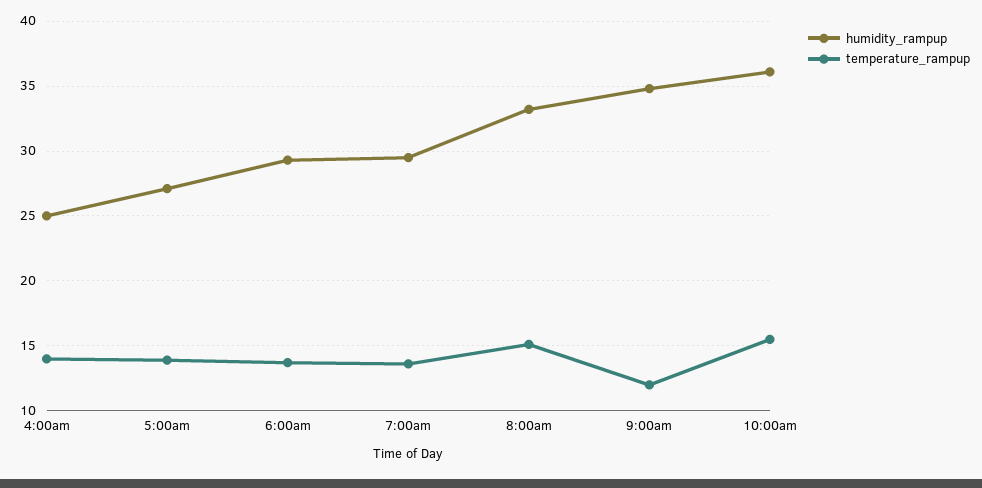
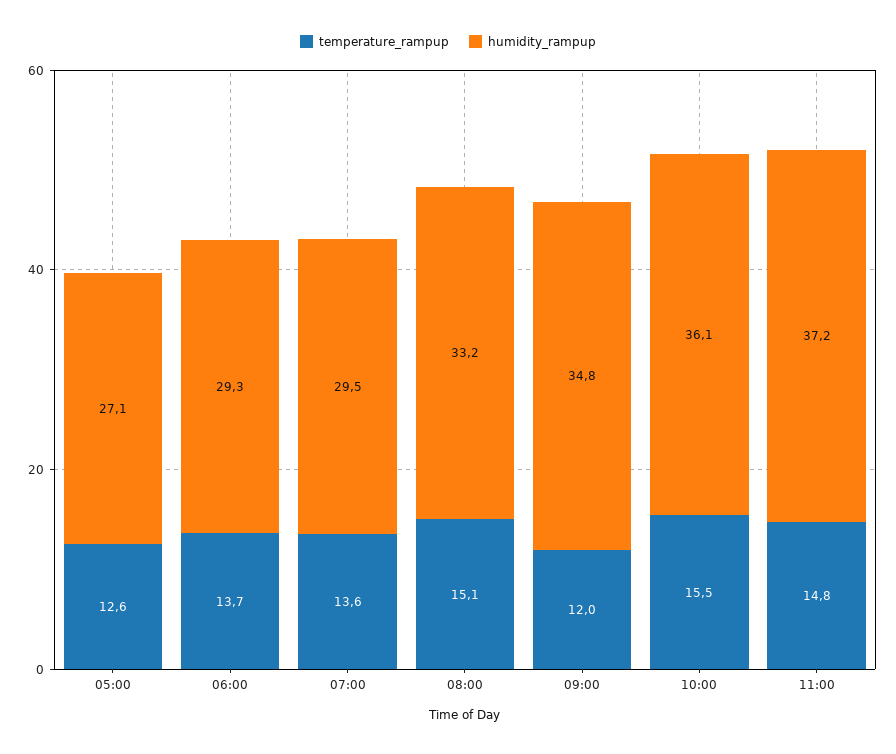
humidity_rampup, 4:00am: 25 -> none
temperature_rampup, 4:00am: 14 -> none
temperature_rampup, 5:00am: 14 -> 12.6
temperature_rampup, 11:00: none -> 14.8
humidity_rampup, 11:00: none -> 37.2

